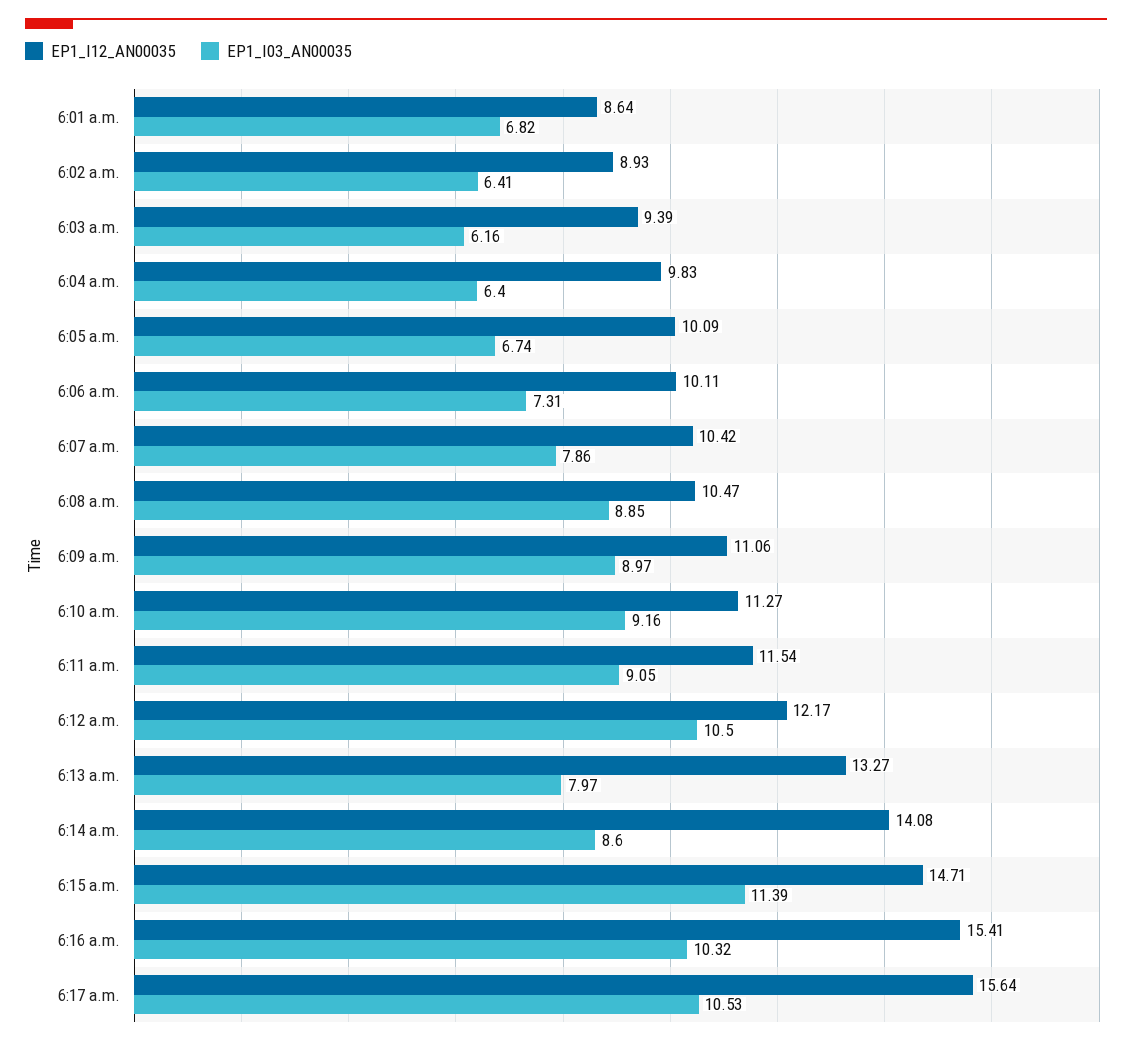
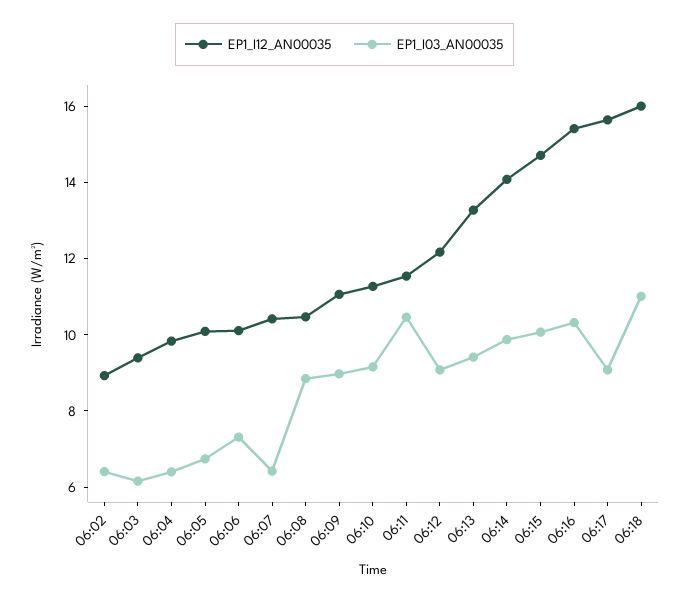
EP1_I12_AN00035, 6:01 a.m.: 8.64 -> none
EP1_I03_AN00035, 6:01 a.m.: 6.82 -> none
EP1_I03_AN00035, 6:07 a.m.: 7.86 -> 6.5
EP1_I03_AN00035, 6:11 a.m.: 9.05 -> 10.5
EP1_I03_AN00035, 6:12 a.m.: 10.5 -> 9
EP1_I03_AN00035, 6:13 a.m.: 7.97 -> 9.5
EP1_I03_AN00035, 6:14 a.m.: 8.6 -> 10
EP1_I03_AN00035, 6:15 a.m.: 11.39 -> 10
EP1_I03_AN00035, 6:17 a.m.: 10.53 -> 9
EP1_I12_AN00035, 06:18: none -> 16
EP1_I03_AN00035, 06:18: none -> 11

